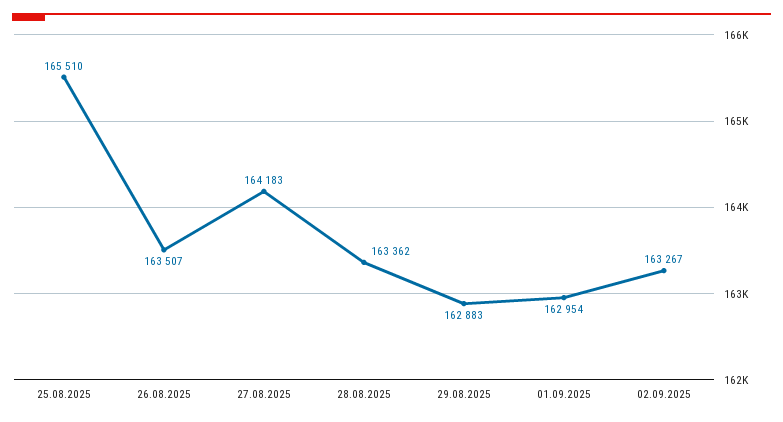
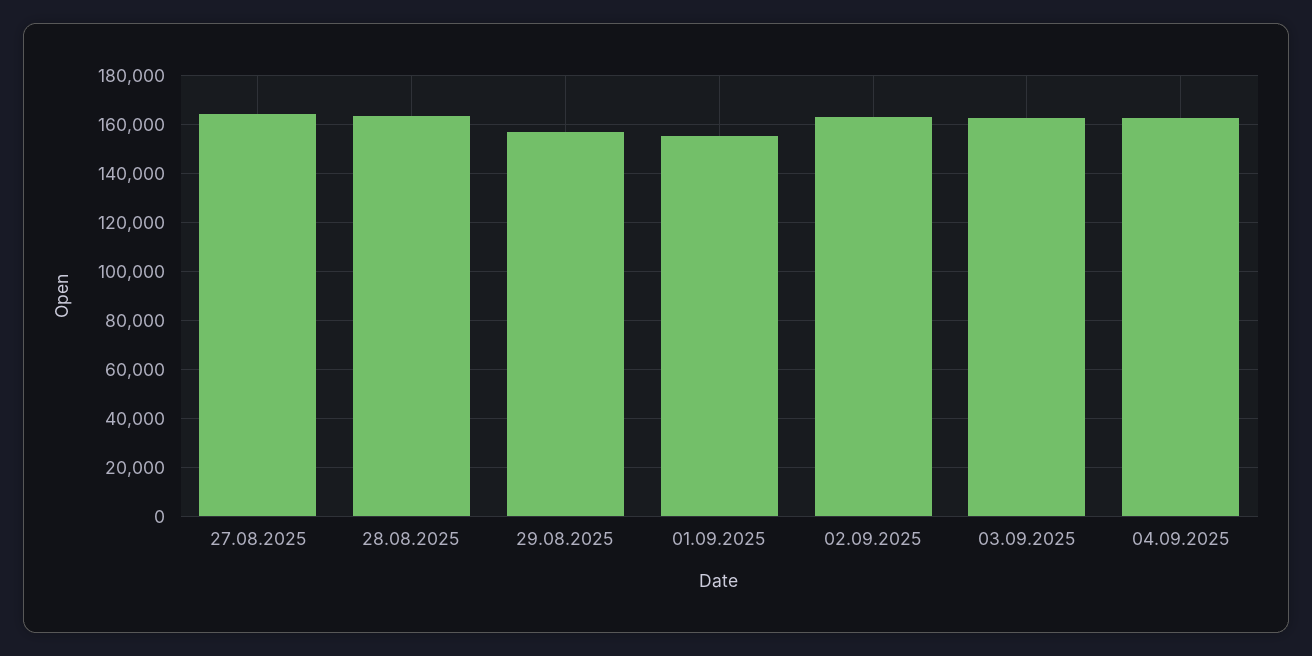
25.08.2025: 165510 -> none
26.08.2025: 163507 -> none
29.08.2025: 162883 -> 157500
01.09.2025: 162954 -> 155000
03.09.2025: none -> 162500
04.09.2025: none -> 162500

